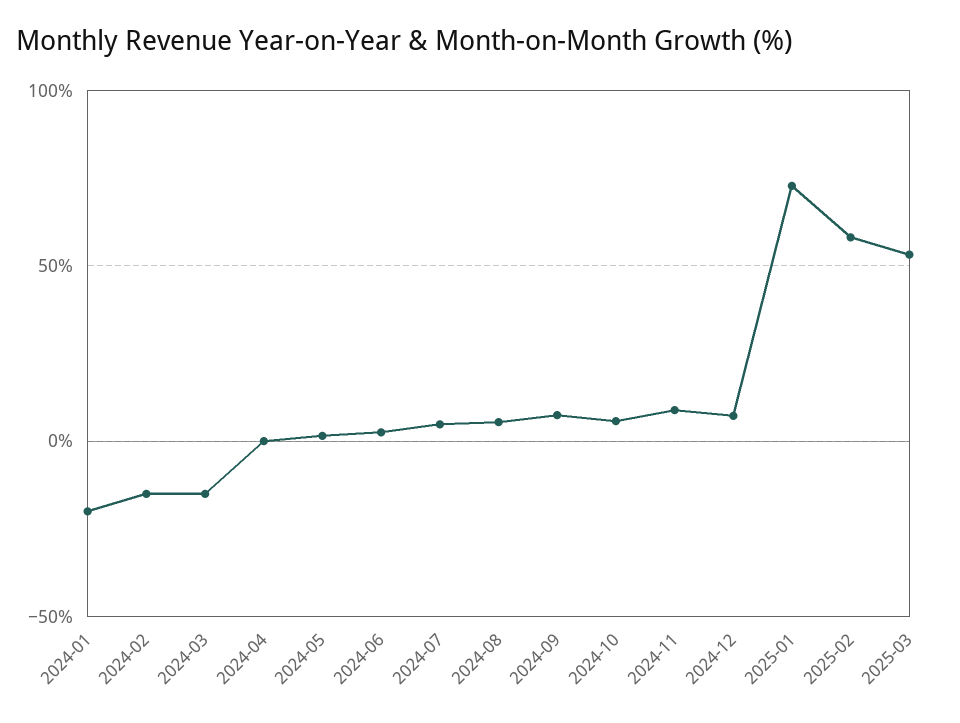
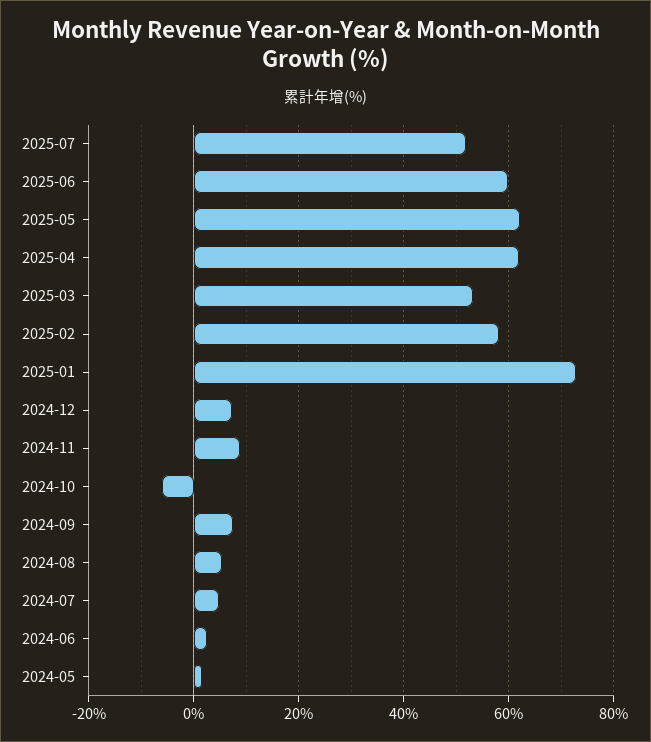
2024-01: -20 -> none
2024-02: -15 -> none
2024-03: -15 -> none
2024-04: 0 -> none
2024-10: 5 -> -6
2025-07: none -> 52
2025-06: none -> 60
2025-05: none -> 62
2025-04: none -> 62

